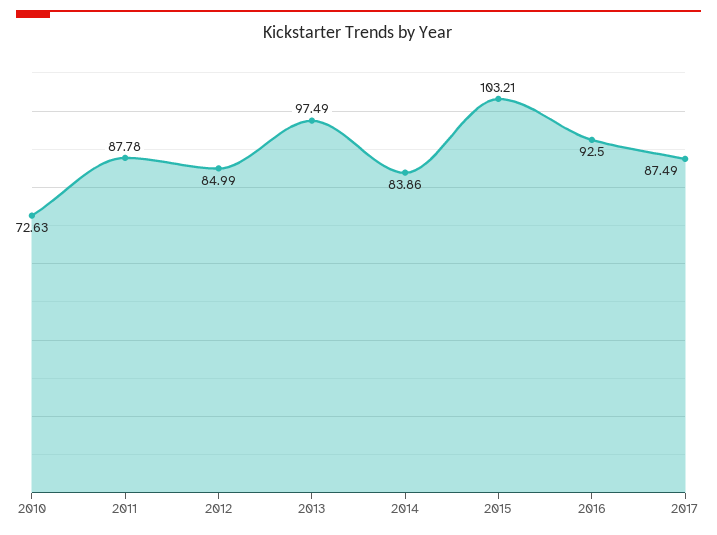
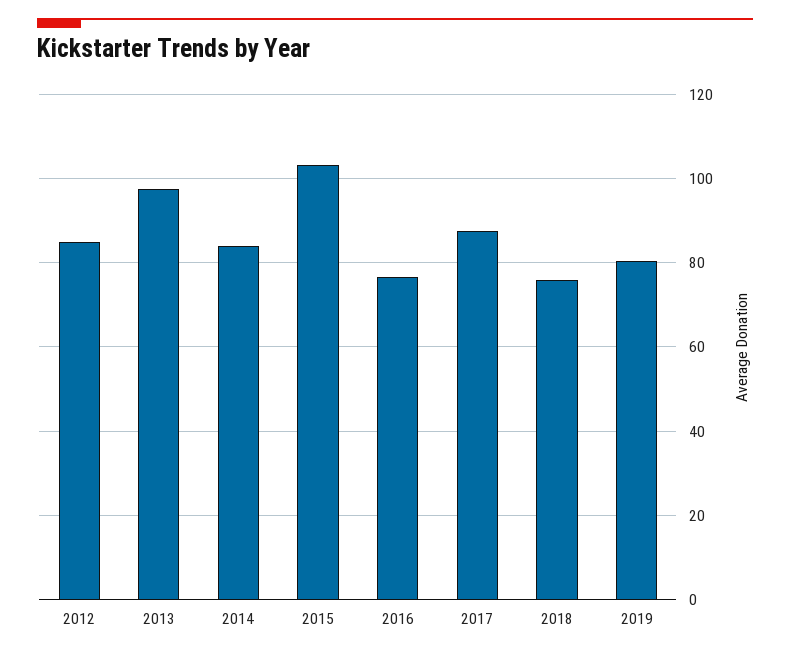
2010: 72.63 -> none
2011: 87.78 -> none
2016: 92.5 -> 76
2018: none -> 76
2019: none -> 80

